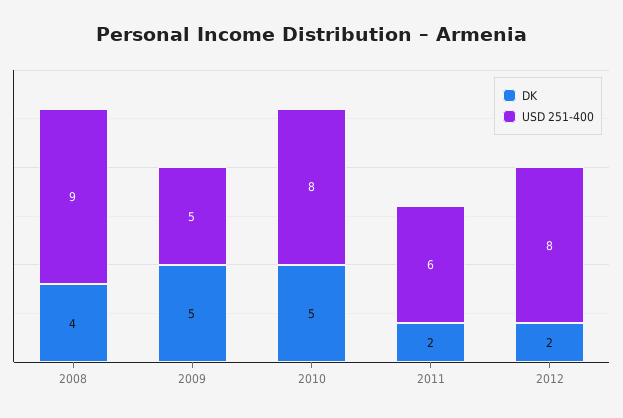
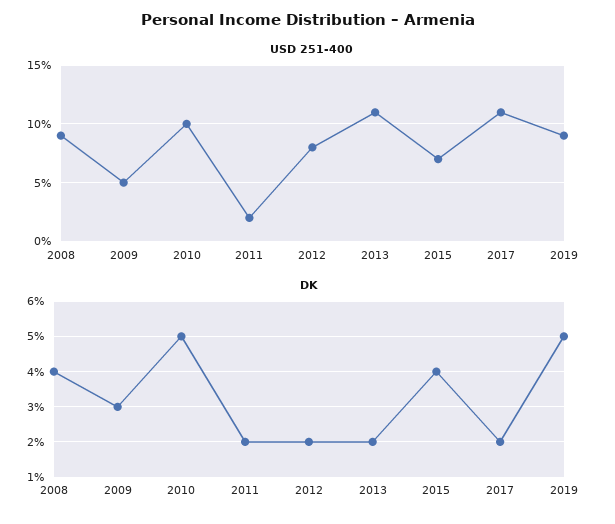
DK, 2009: 5 -> 3
USD 251-400, 2010: 8 -> 10
USD 251-400, 2011: 6 -> 2
USD 251-400, 2013: none -> 11
USD 251-400, 2015: none -> 7
USD 251-400, 2017: none -> 11
USD 251-400, 2019: none -> 9
DK, 2013: none -> 2
DK, 2015: none -> 4
DK, 2017: none -> 2
DK, 2019: none -> 5

